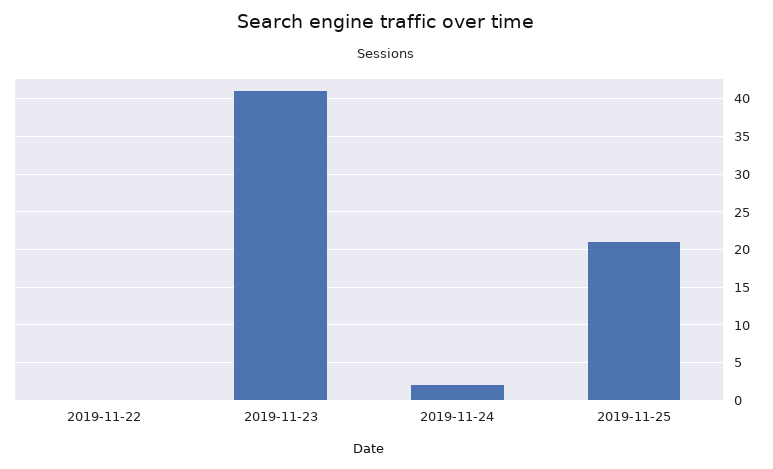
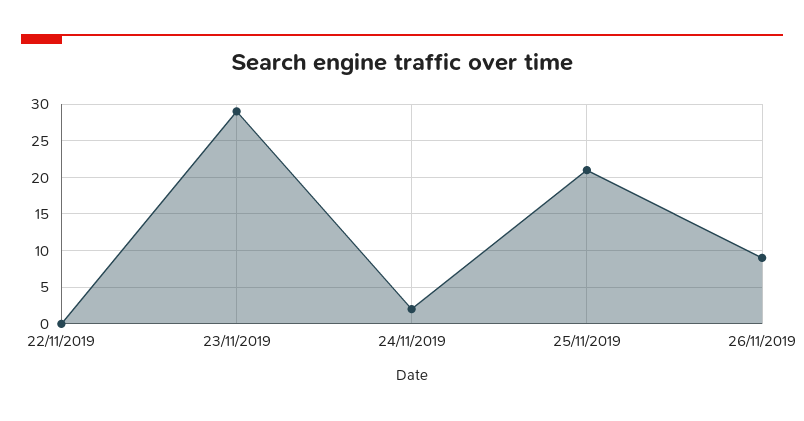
2019-11-23: 41 -> 29
26/11/2019: none -> 9

